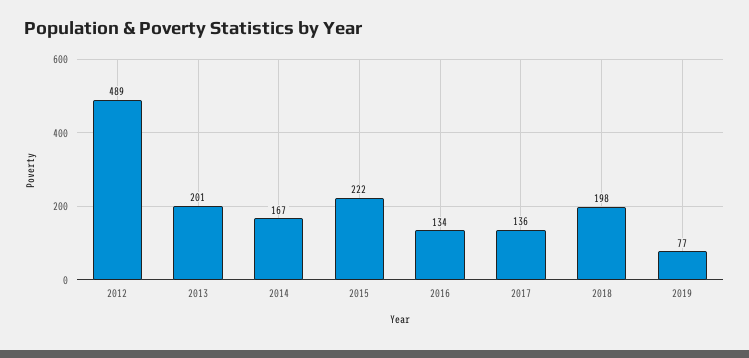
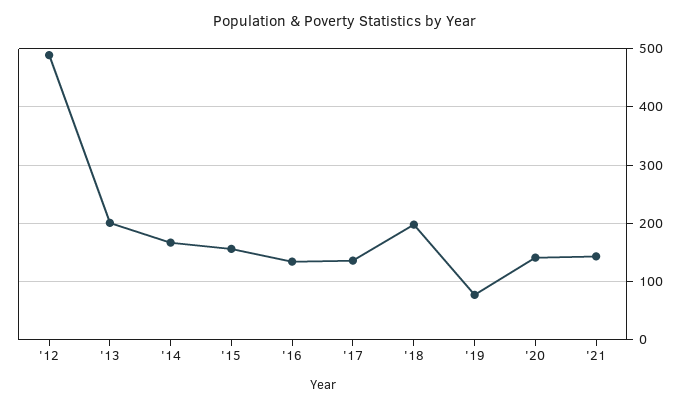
2015: 222 -> 160
'20: none -> 140
'21: none -> 140

